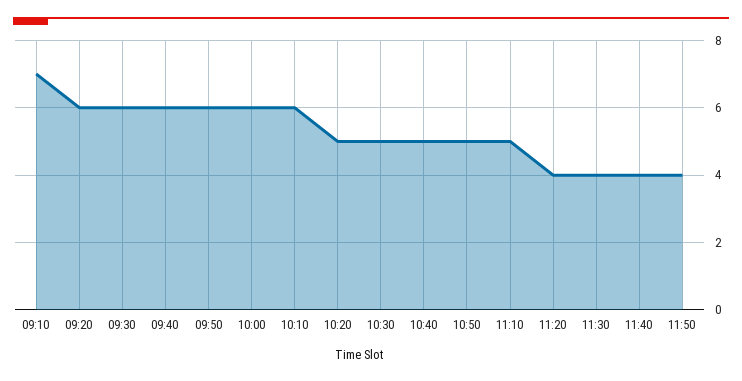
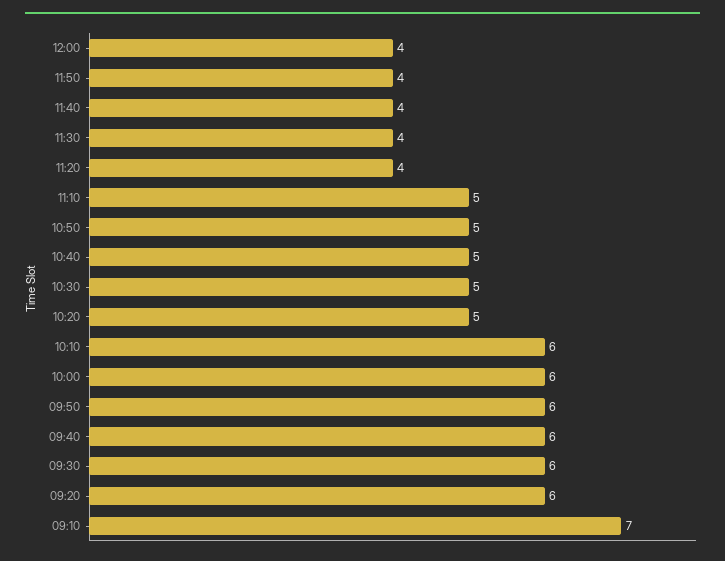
12:00: none -> 4

